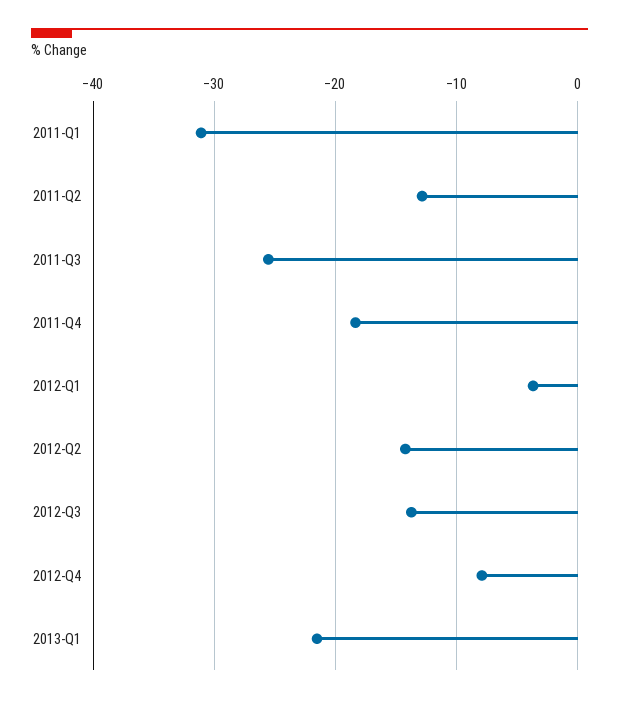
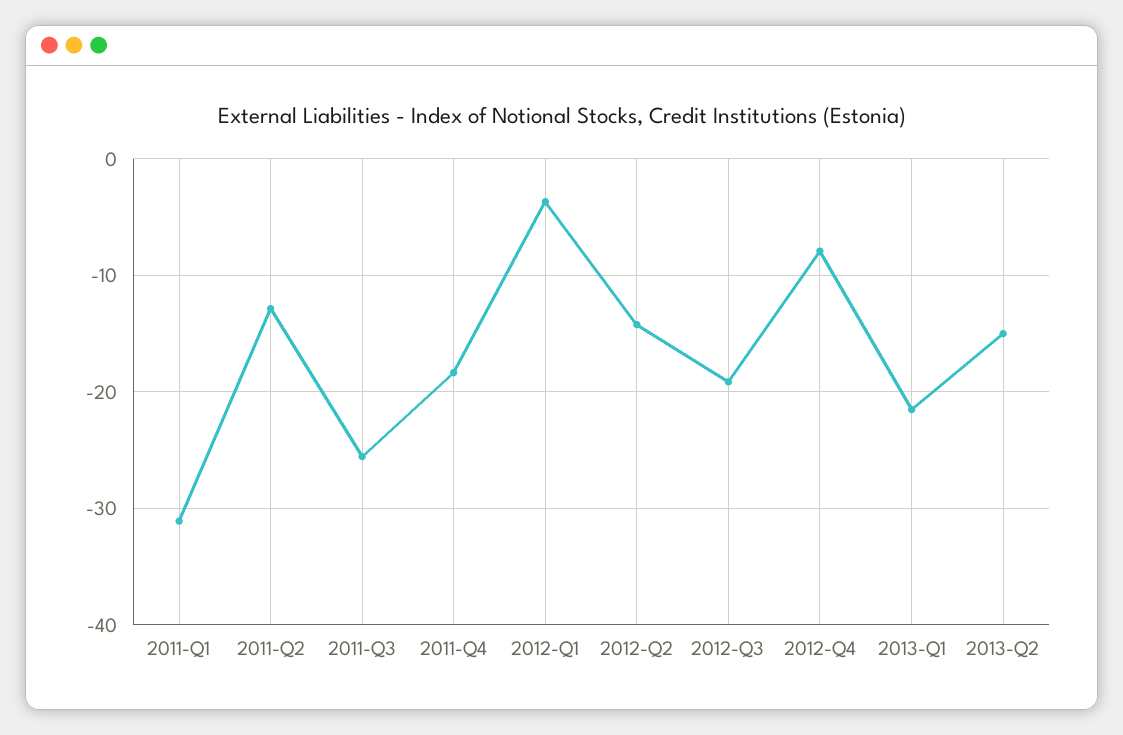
2012-Q3: -14 -> -19
2013-Q2: none -> -15

